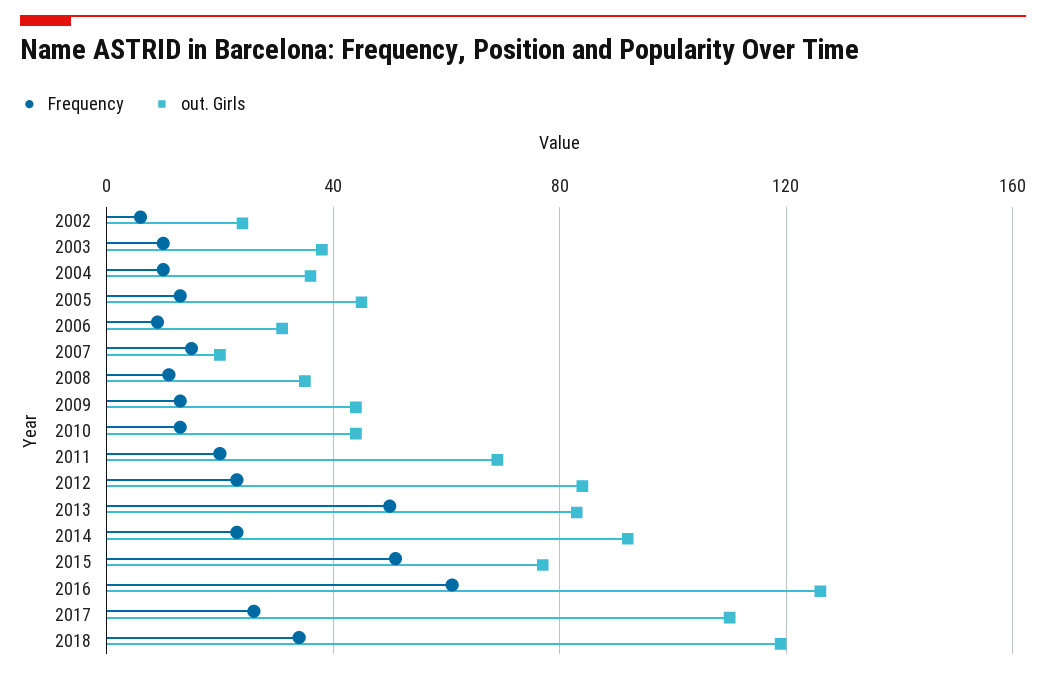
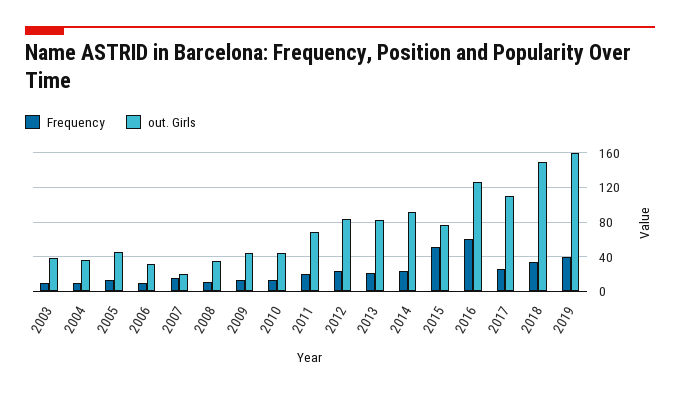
Frequency, 2002: 5 -> none
out. Girls, 2002: 25 -> none
Frequency, 2013: 50 -> 20
out. Girls, 2018: 120 -> 150
Frequency, 2019: none -> 40
out. Girls, 2019: none -> 160

